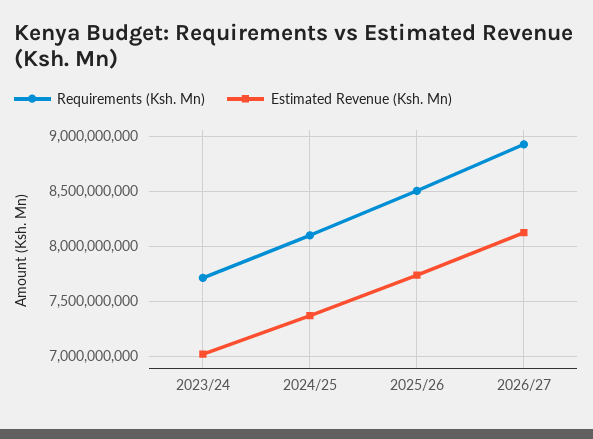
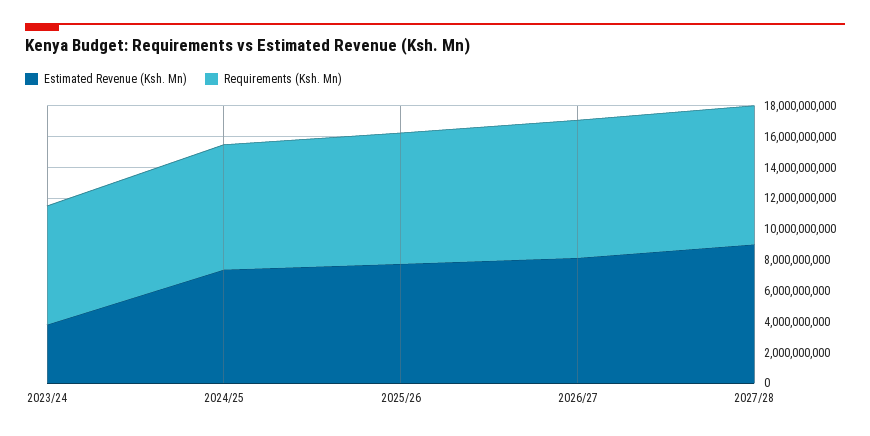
Estimated Revenue (Ksh. Mn), 2023/24: 7000000000 -> 4000000000
Estimated Revenue (Ksh. Mn), 2027/28: none -> 9000000000
Requirements (Ksh. Mn), 2027/28: none -> 9000000000

